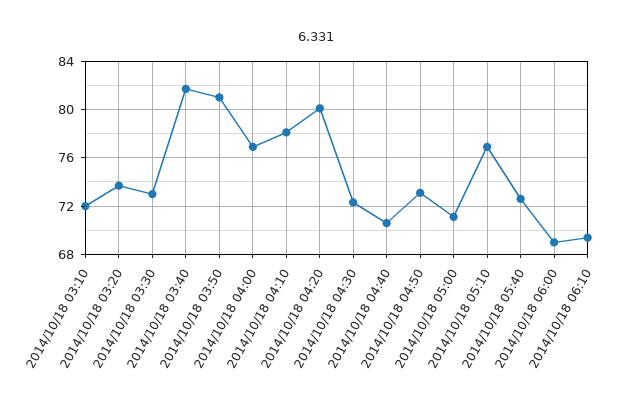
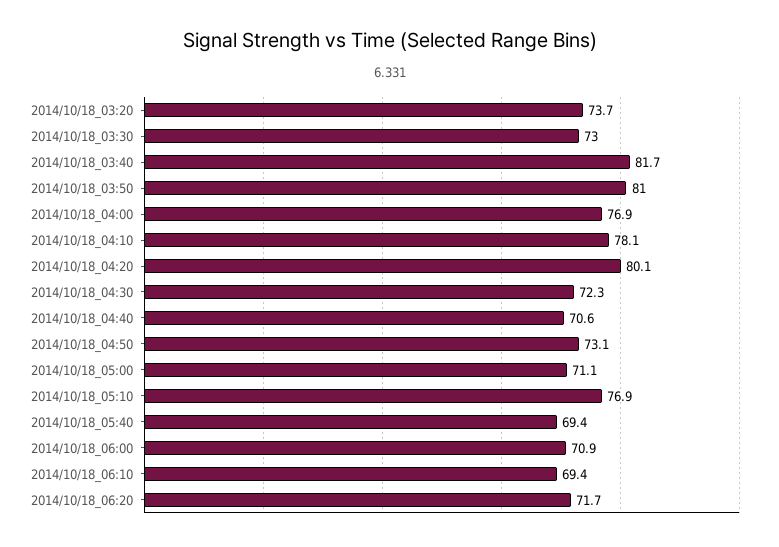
2014/10/18 03:10: 72 -> none
2014/10/18 05:40: 72.5 -> 69.4
2014/10/18 06:00: 69 -> 70.9
2014/10/18_06:20: none -> 71.7

